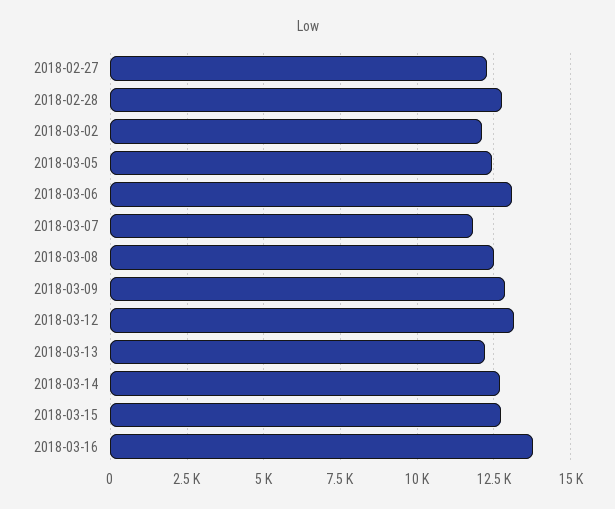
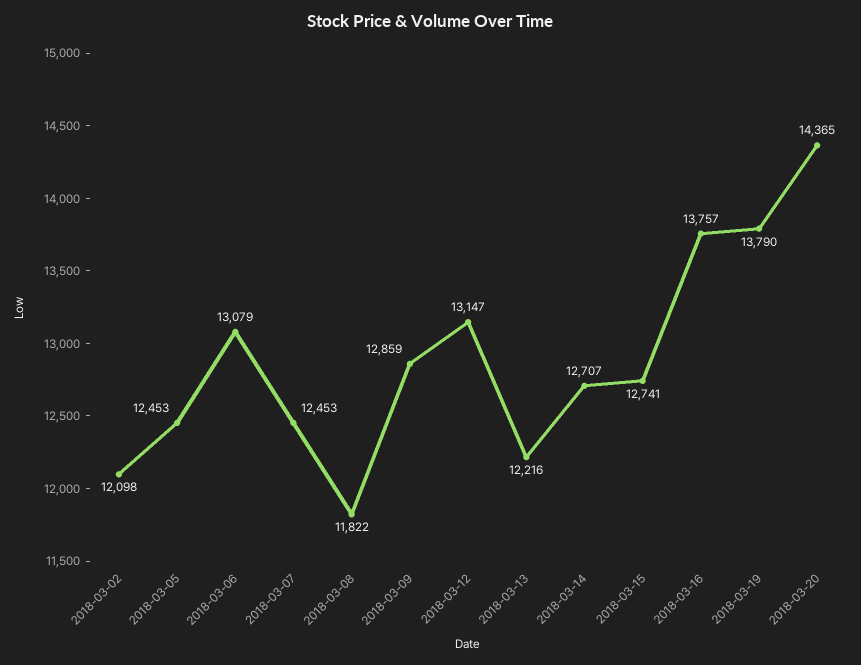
2018-02-27: 12250 -> none
2018-02-28: 12750 -> none
2018-03-07: 11750 -> 12453
2018-03-08: 12500 -> 11822
2018-03-19: none -> 13790
2018-03-20: none -> 14365

